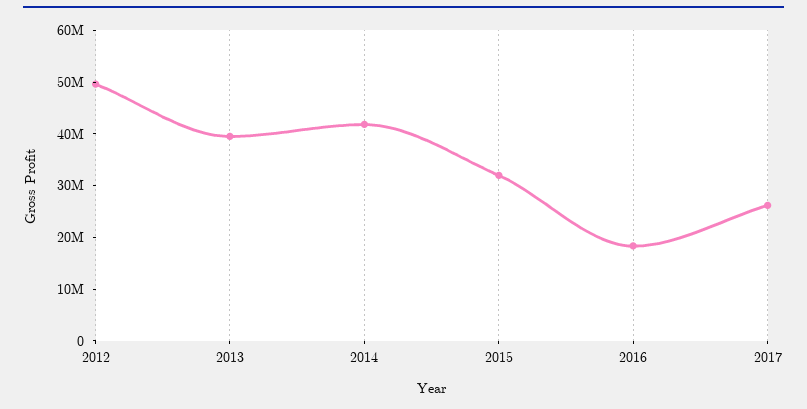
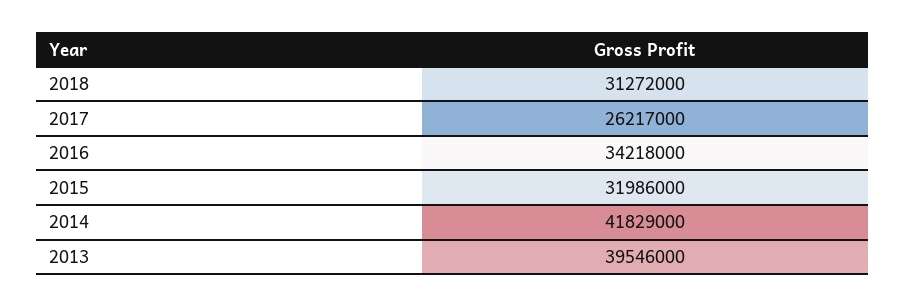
2012: 50000000 -> none
2016: 18000000 -> 34218000
2018: none -> 31272000

